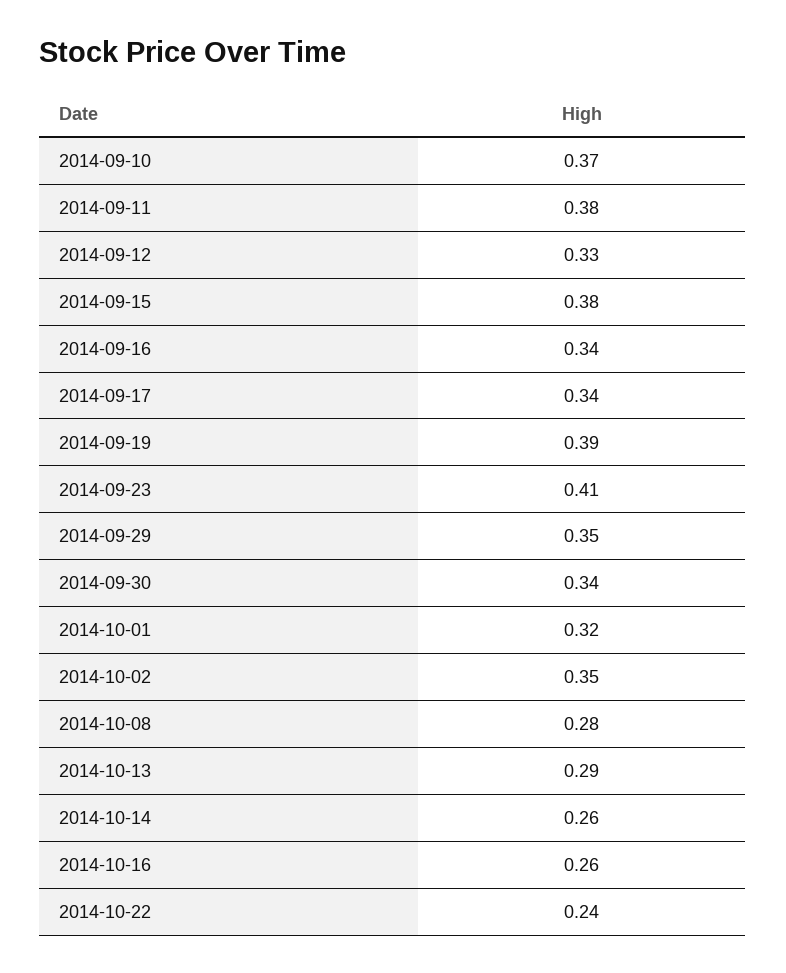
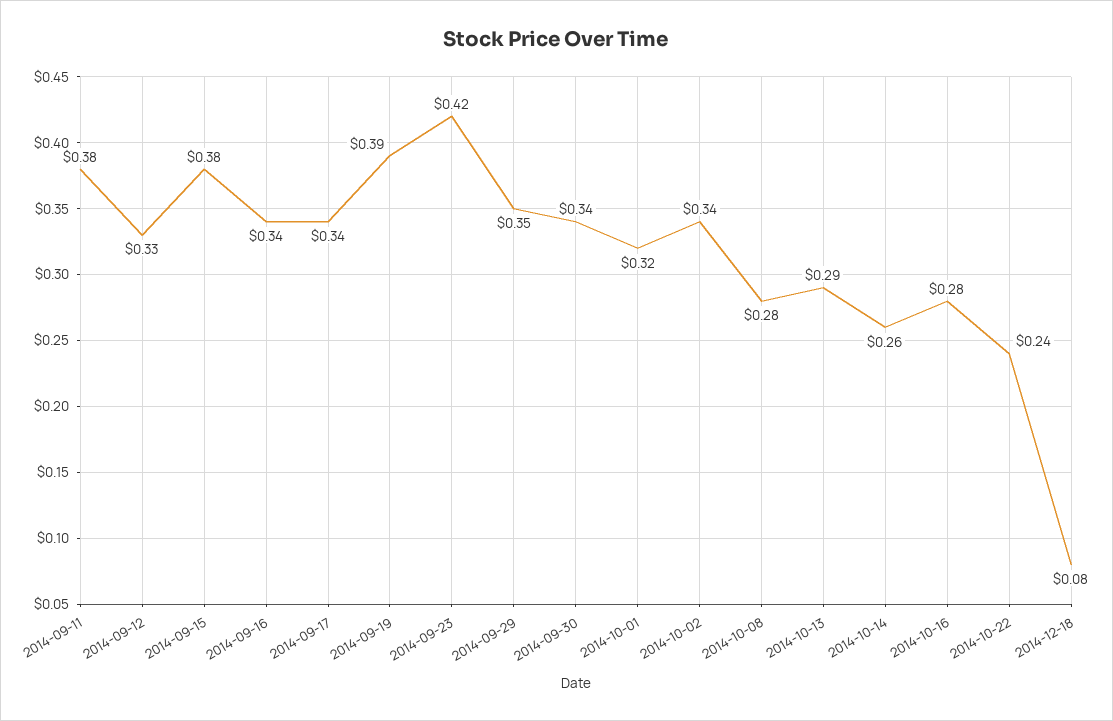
2014-09-10: 0.37 -> none
2014-09-23: 0.41 -> 0.42
2014-10-02: 0.35 -> 0.34
2014-10-16: 0.26 -> 0.28
2014-12-18: none -> 0.08

